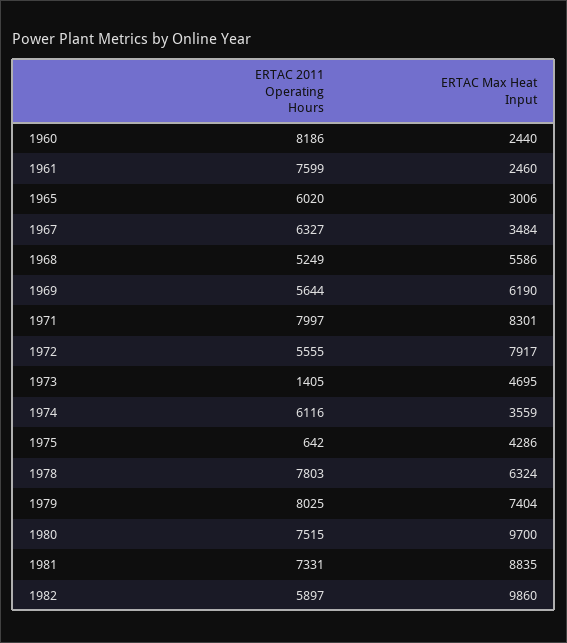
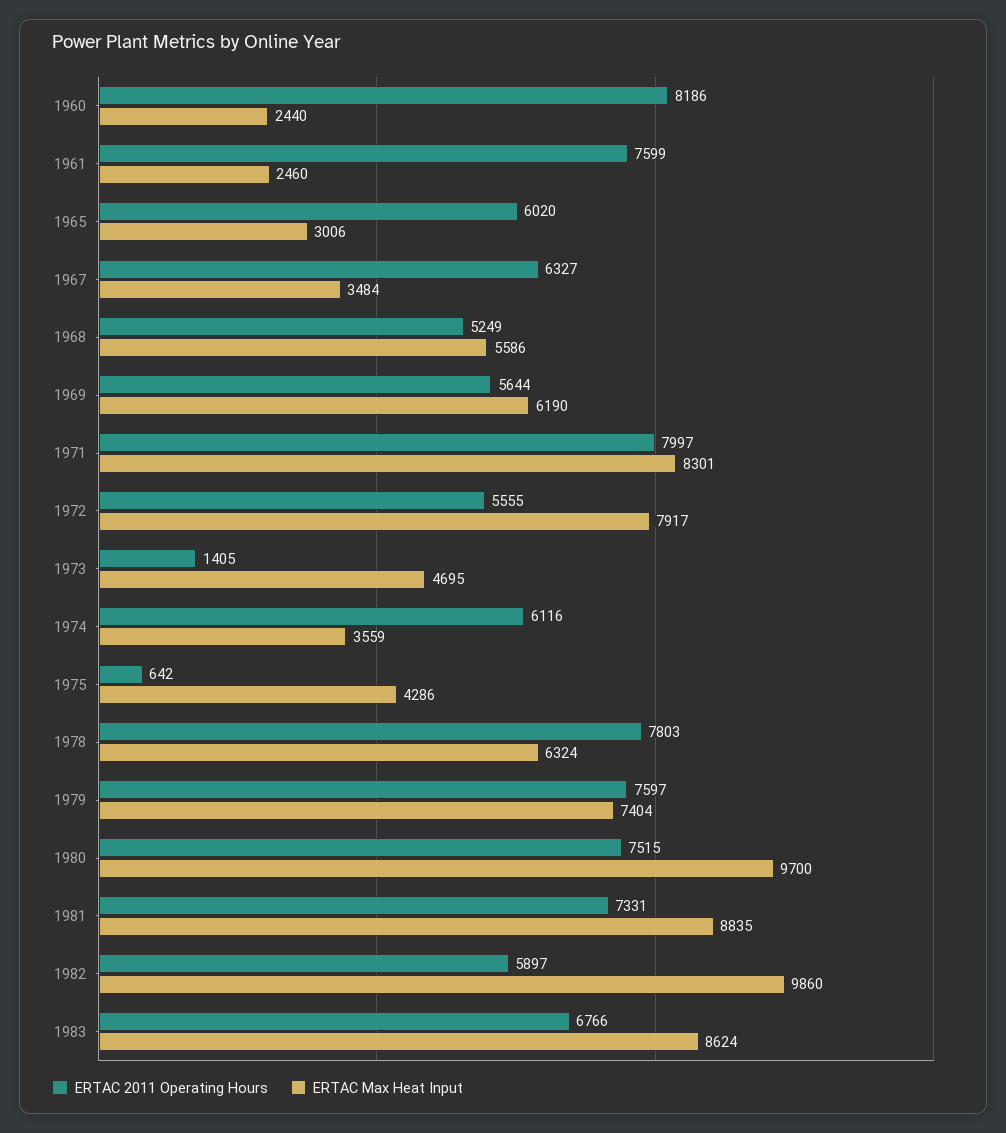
ERTAC 2011 Operating Hours, 1979: 8025 -> 7597
ERTAC 2011 Operating Hours, 1983: none -> 6766
ERTAC Max Heat Input, 1983: none -> 8624

